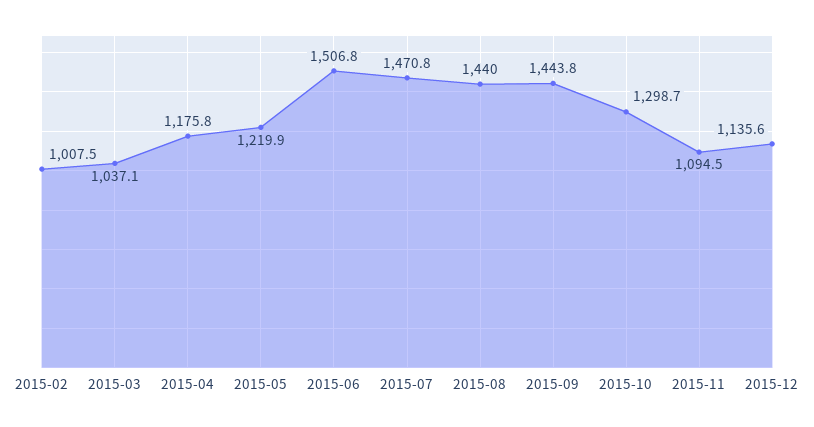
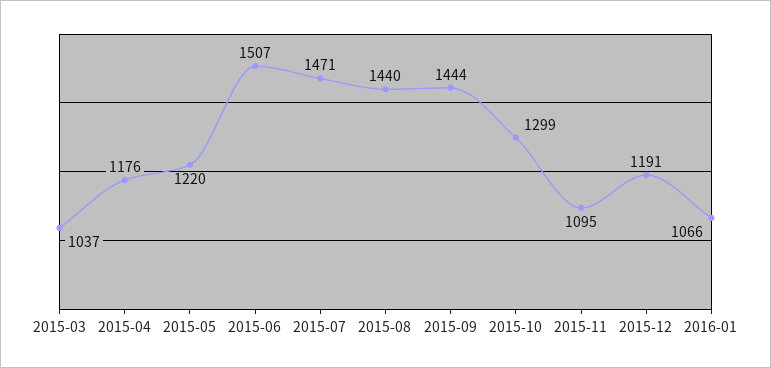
2015-02: 1007.5 -> none
2015-12: 1135.6 -> 1191
2016-01: none -> 1066

